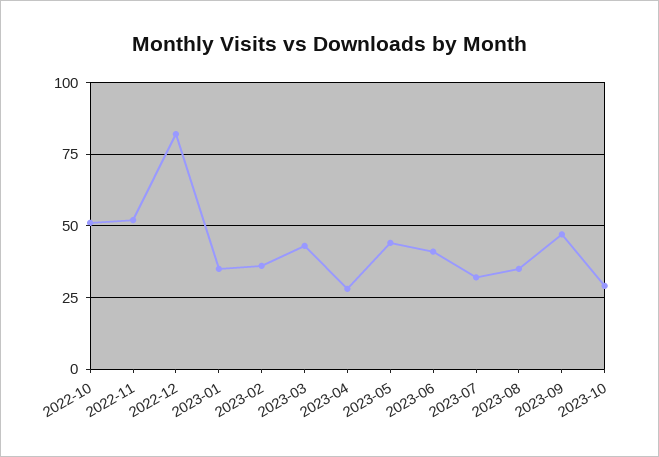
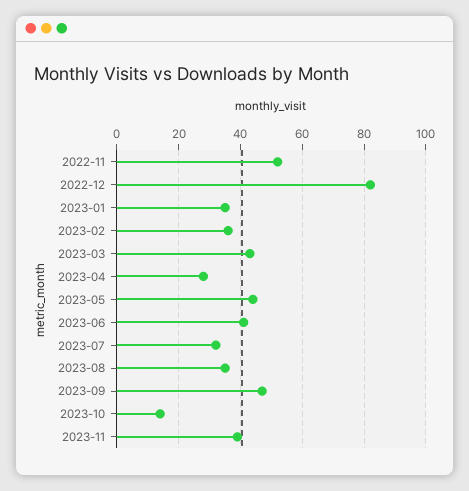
2022-10: 50 -> none
2023-10: 30 -> 15
2023-11: none -> 40

